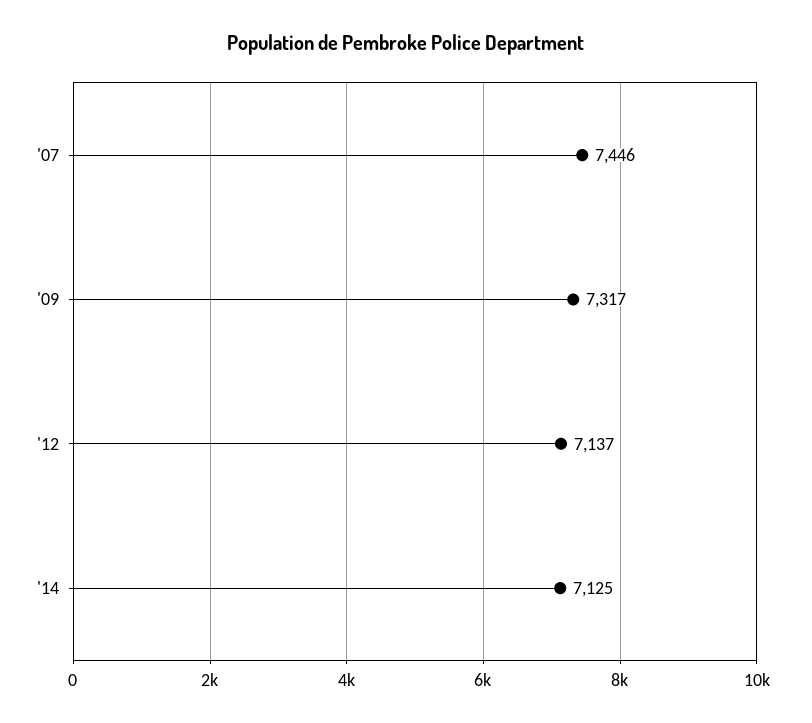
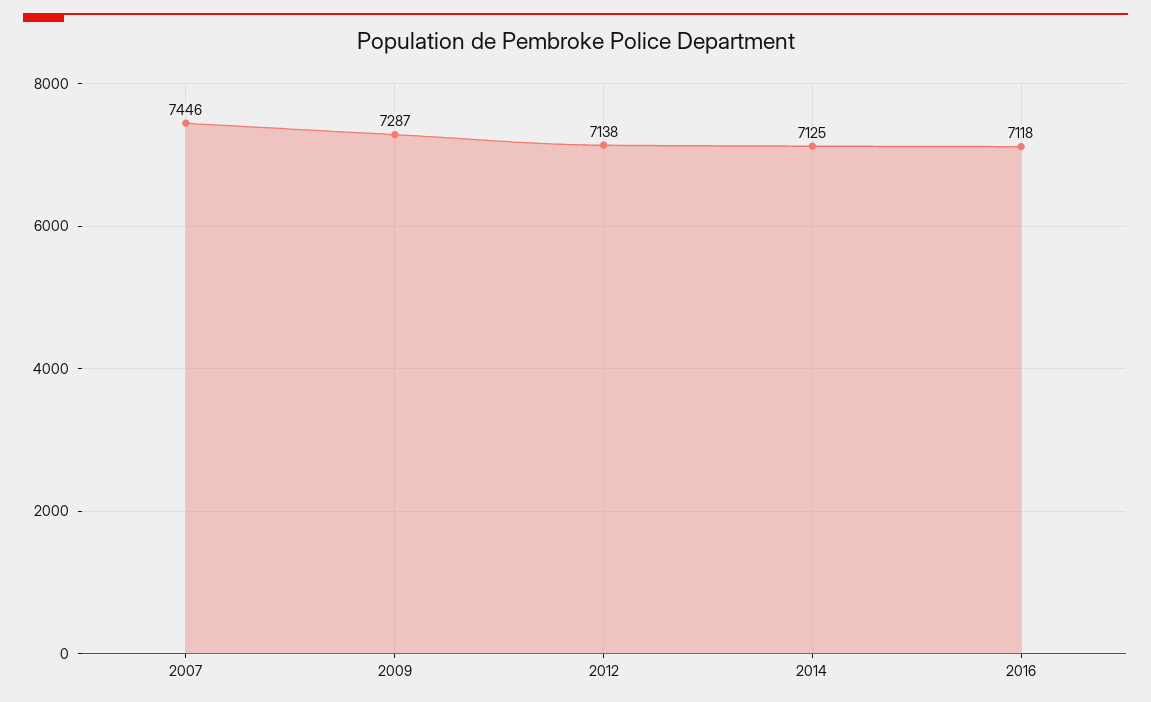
'09: 7317 -> 7287
'12: 7137 -> 7138
2016: none -> 7118

